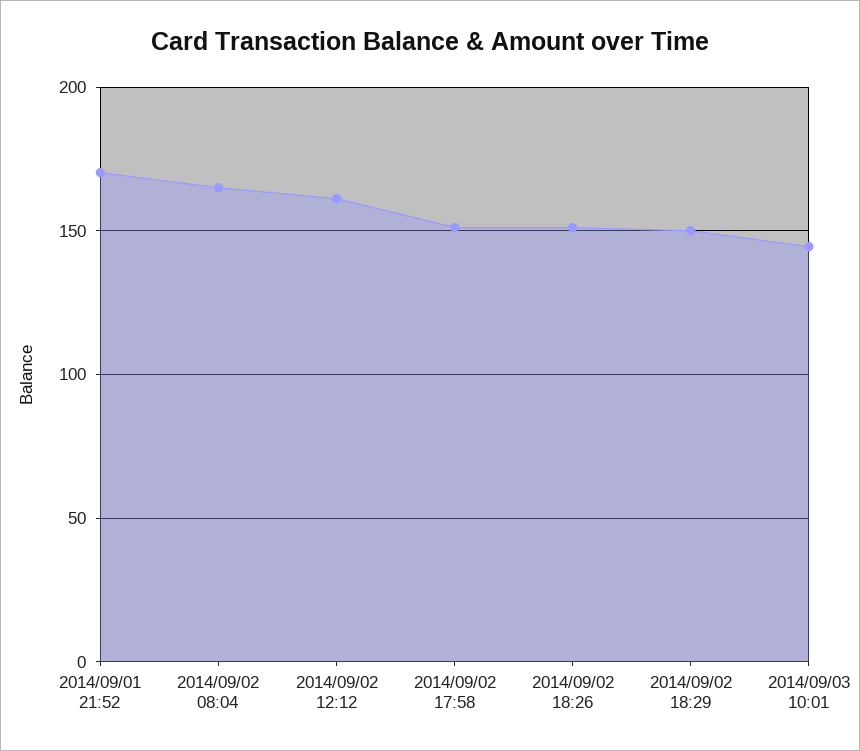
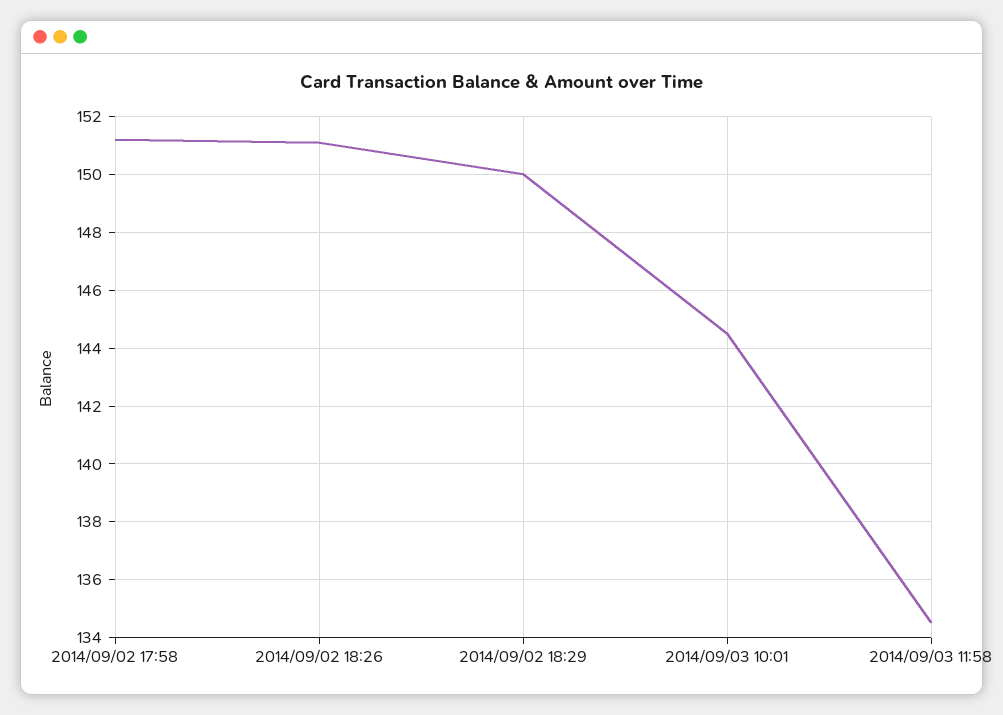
2014/09/01 21:52: 170 -> none
2014/09/02 08:04: 165 -> none
2014/09/02 12:12: 160 -> none
2014/09/03 11:58: none -> 134.5

